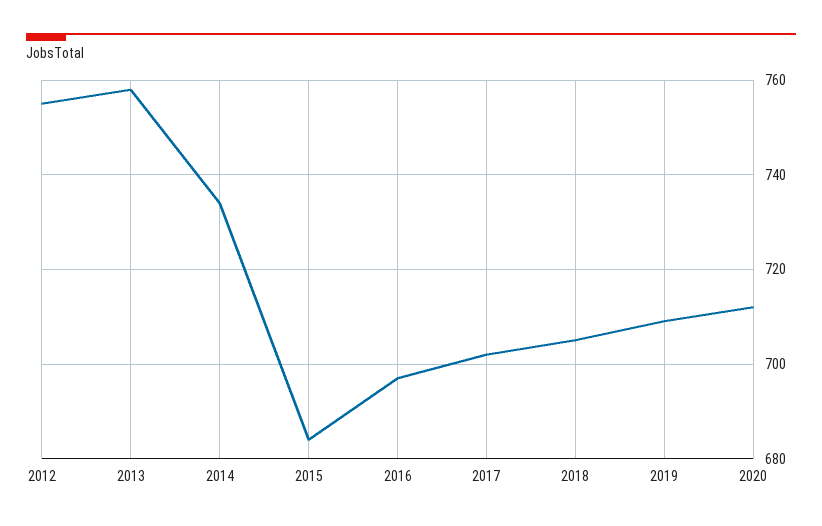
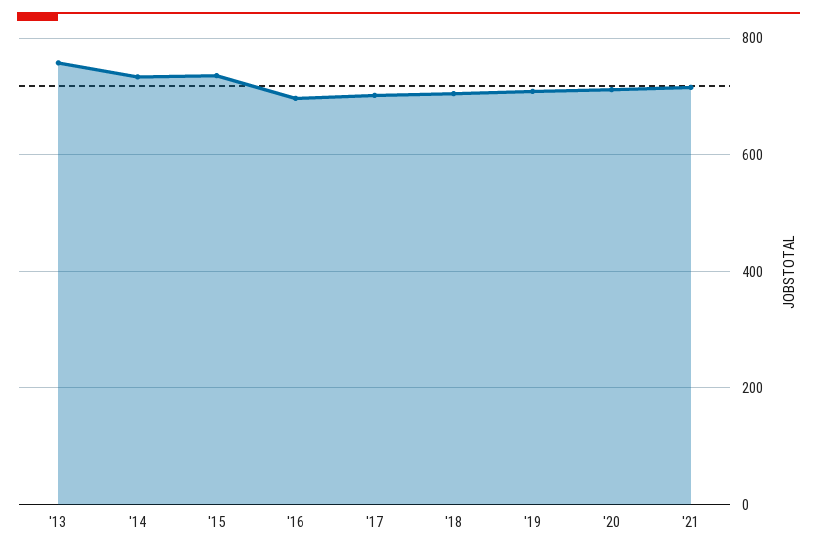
2012: 755 -> none
2015: 685 -> 740
'21: none -> 720

